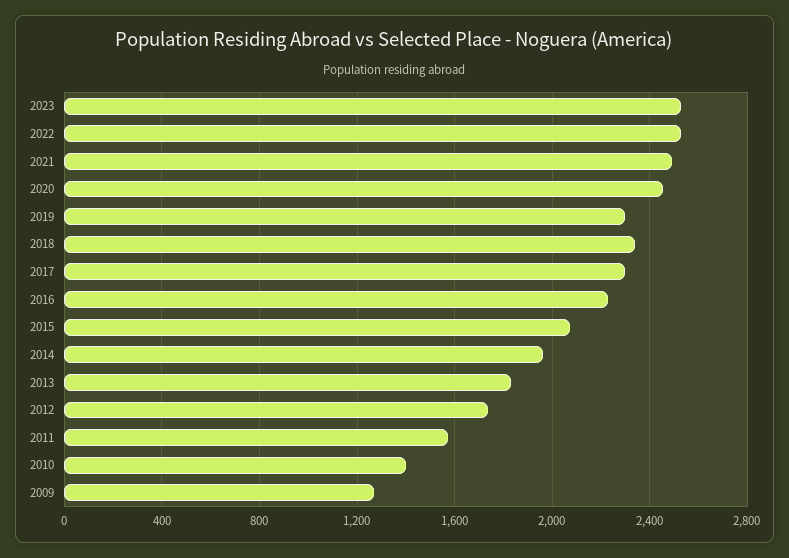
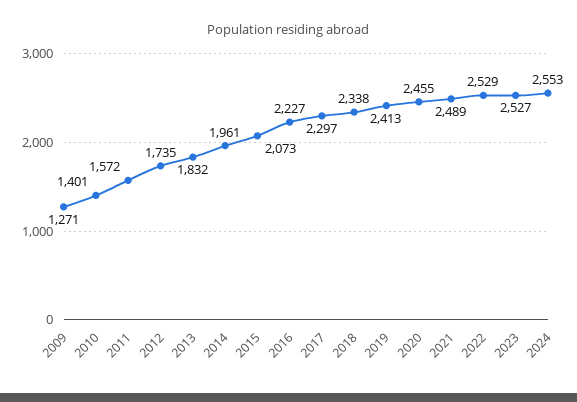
2019: 2300 -> 2413
2024: none -> 2553

